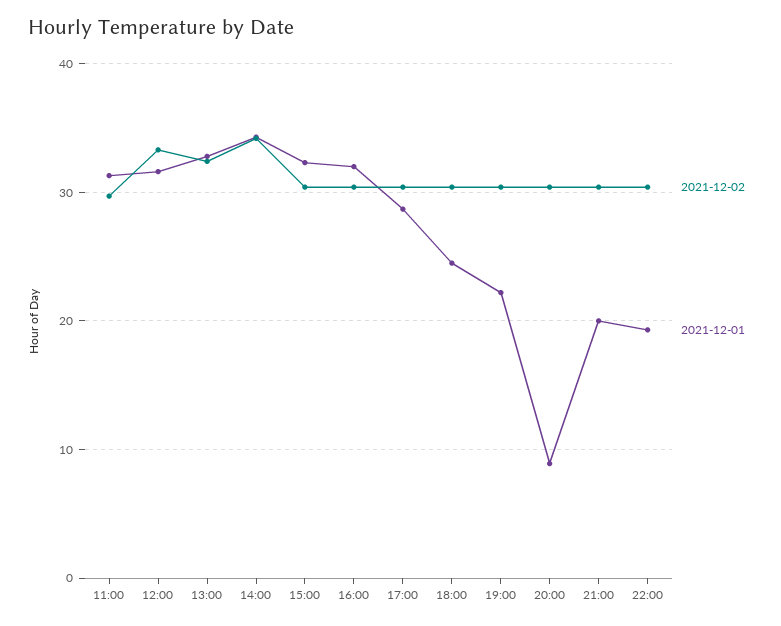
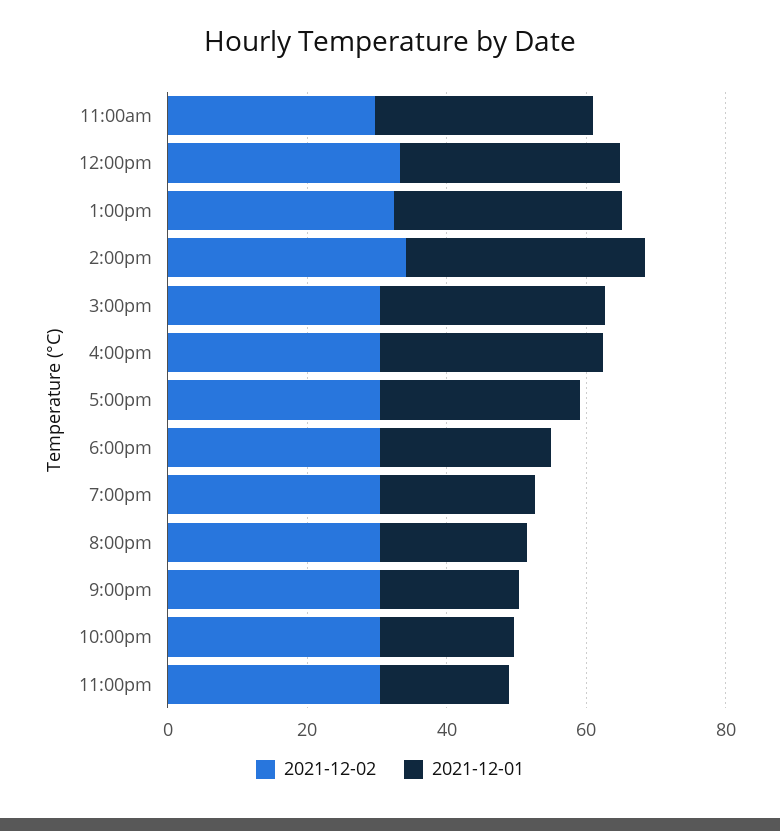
2021-12-01, 20:00: 9 -> 20
2021-12-02, 11:00pm: none -> 30
2021-12-01, 11:00pm: none -> 20

